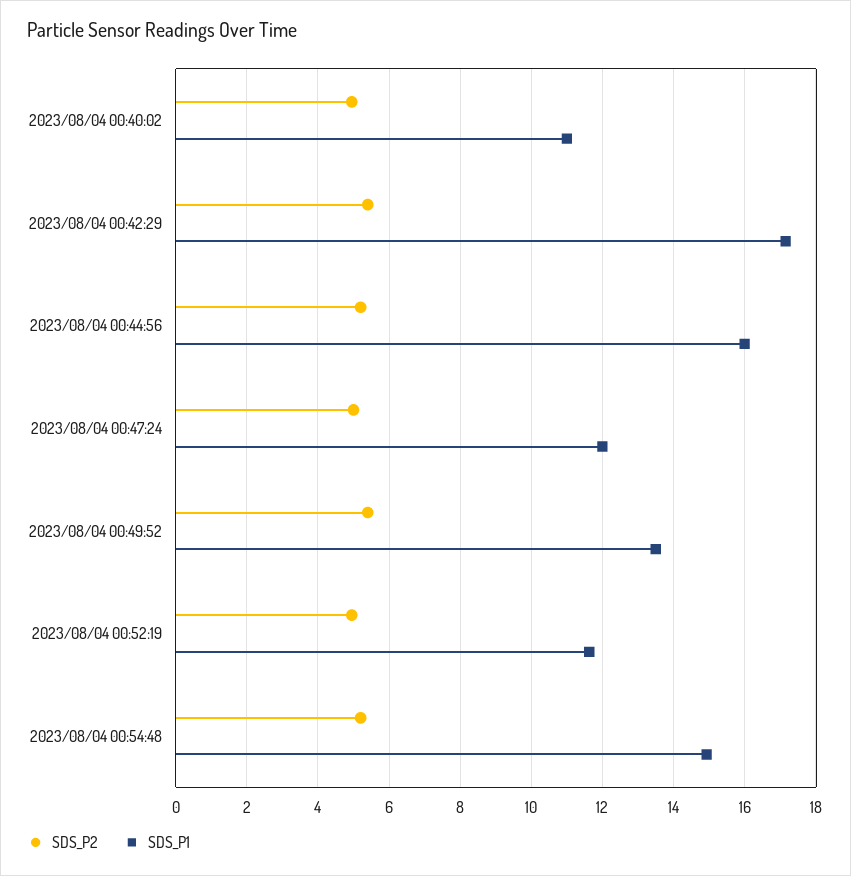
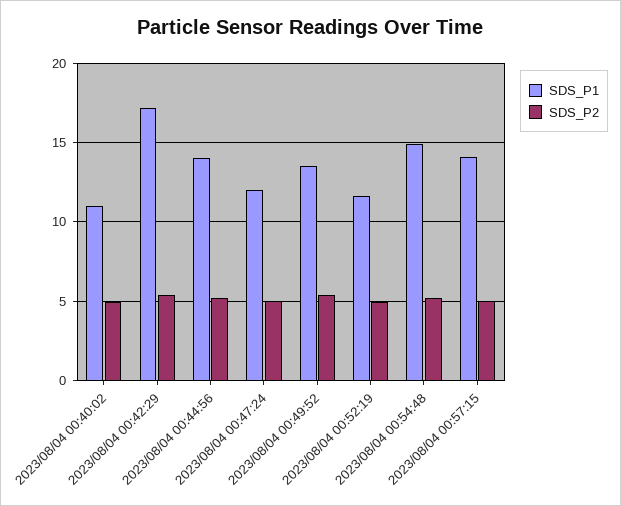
SDS_P1, 2023/08/04 00:44:56: 16 -> 14
SDS_P1, 2023/08/04 00:57:15: none -> 14
SDS_P2, 2023/08/04 00:57:15: none -> 5

